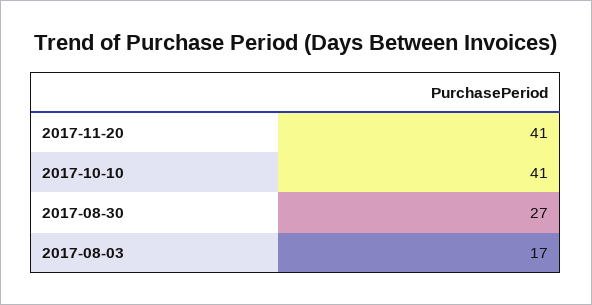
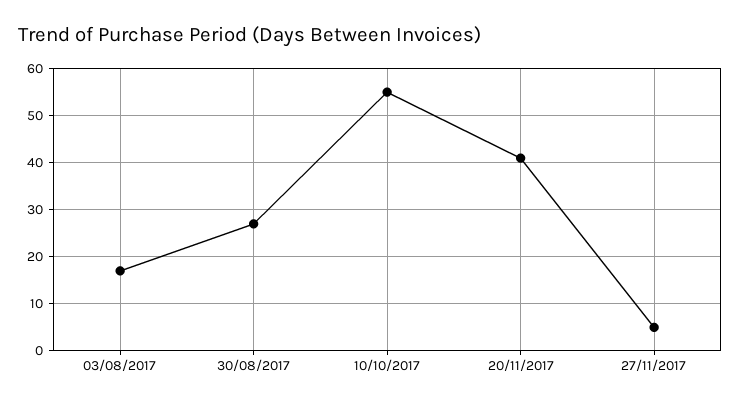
2017-10-10: 41 -> 55
27/11/2017: none -> 5

